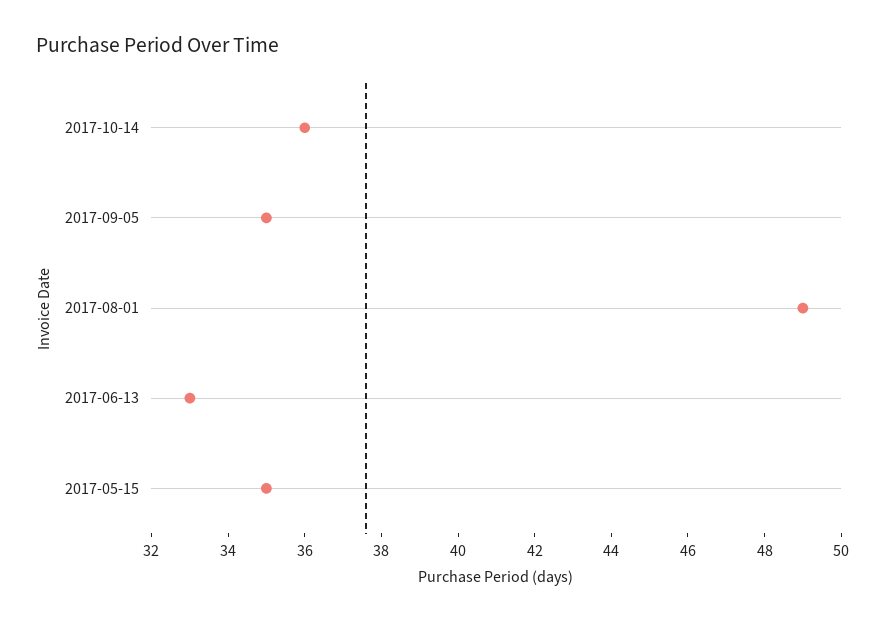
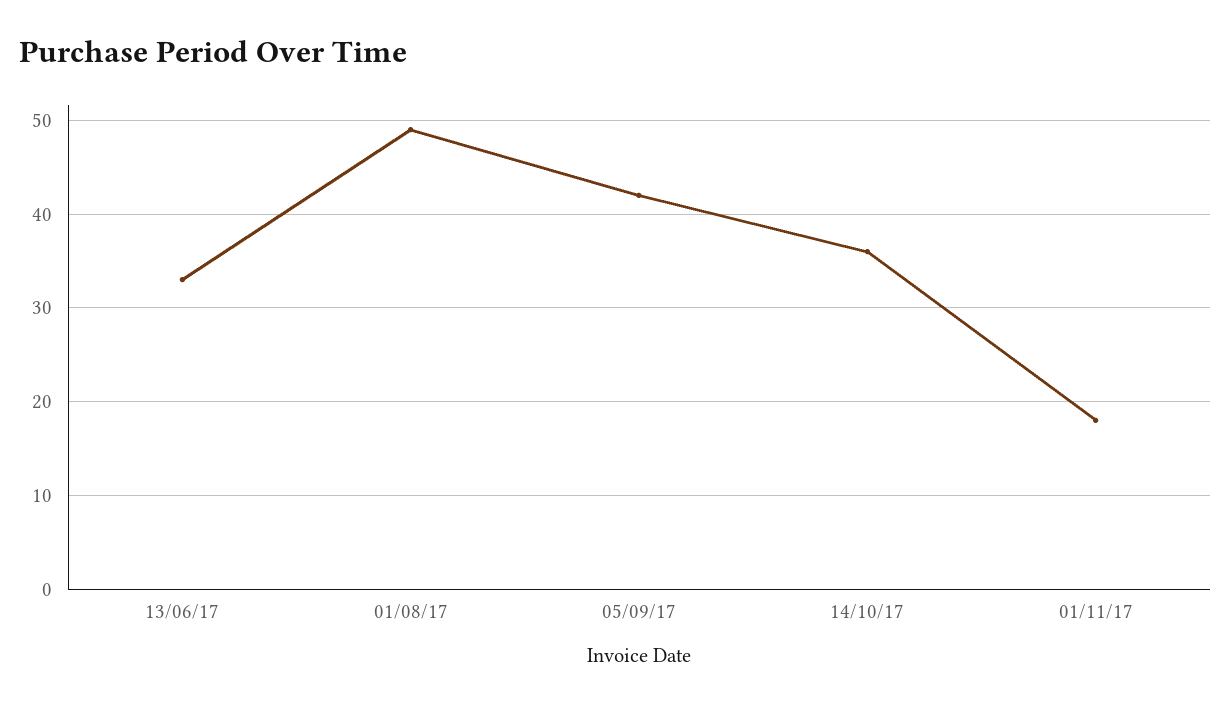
2017-09-05: 35 -> 42
2017-05-15: 35 -> none
01/11/17: none -> 18

